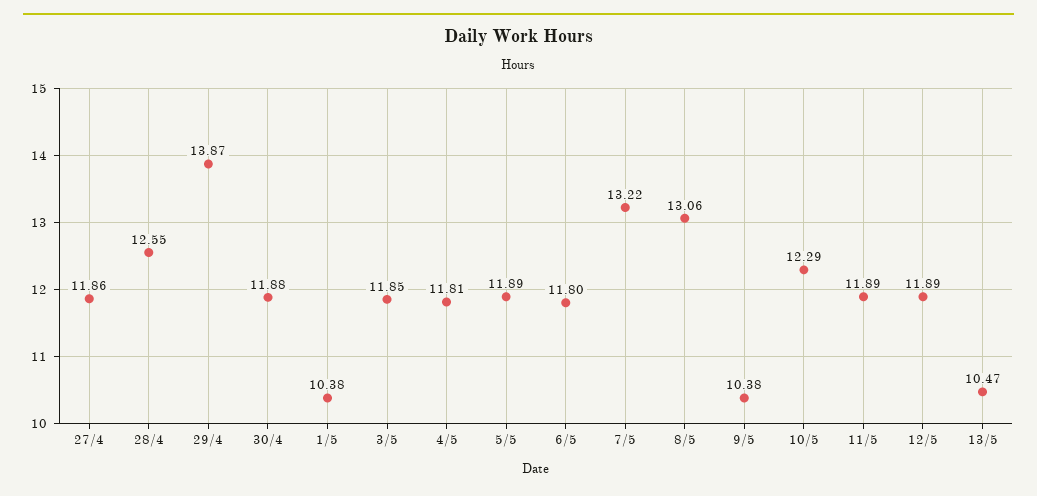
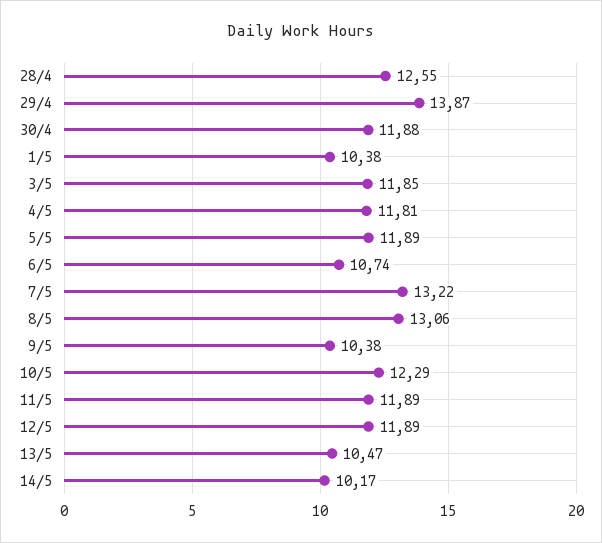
27/4: 11.86 -> none
6/5: 11.8 -> 10.74
14/5: none -> 10.17

